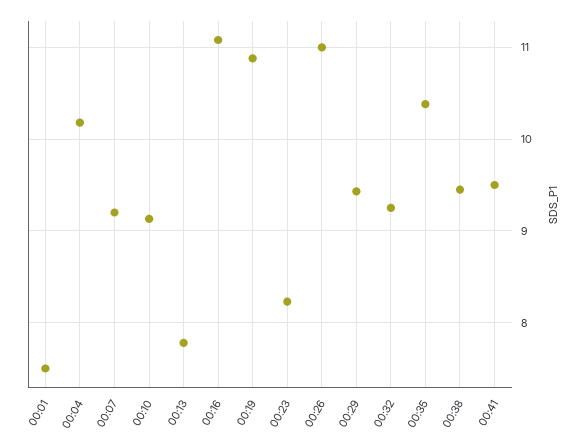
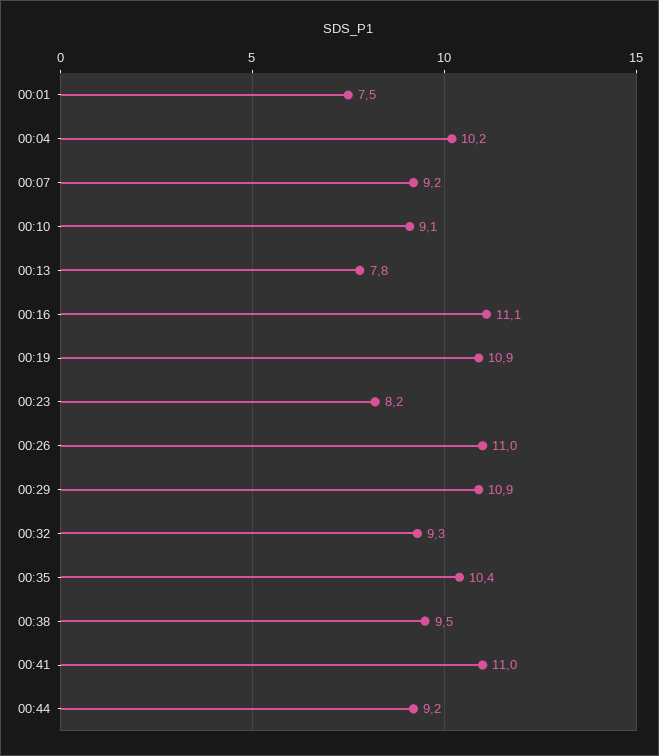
00:29: 9.4 -> 10.9
00:41: 9.5 -> 11
00:44: none -> 9.2

